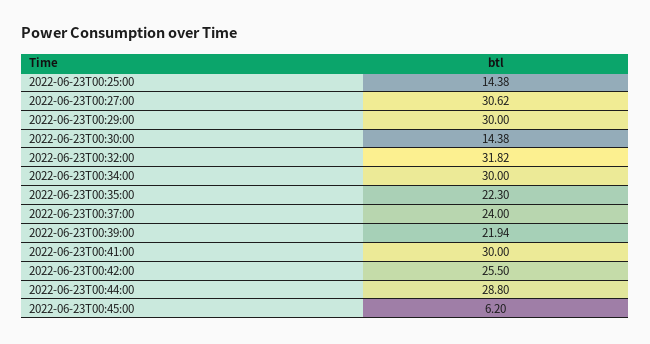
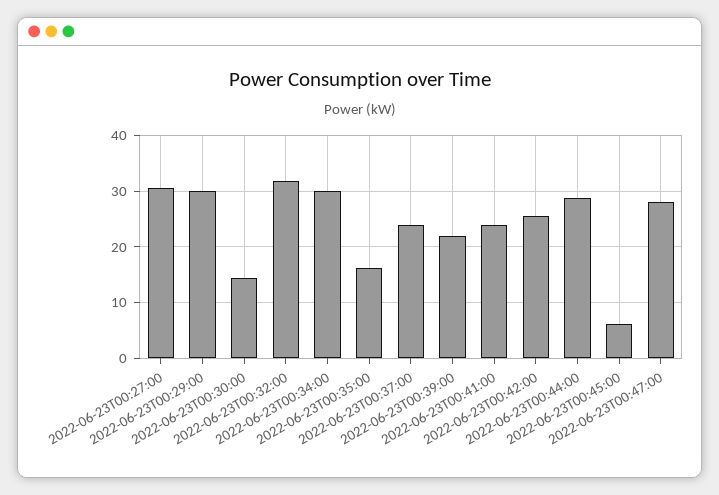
2022-06-23T00:25:00: 14.38 -> none
2022-06-23T00:35:00: 22.3 -> 16
2022-06-23T00:41:00: 30 -> 24
2022-06-23T00:47:00: none -> 28

